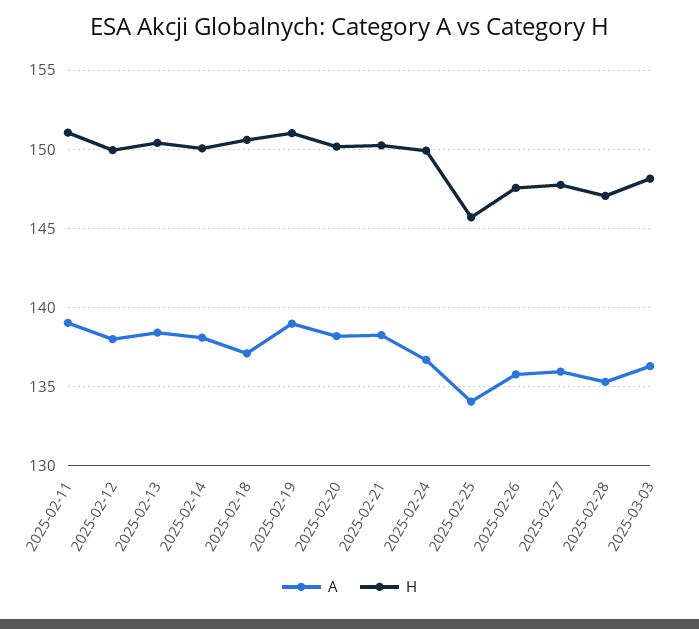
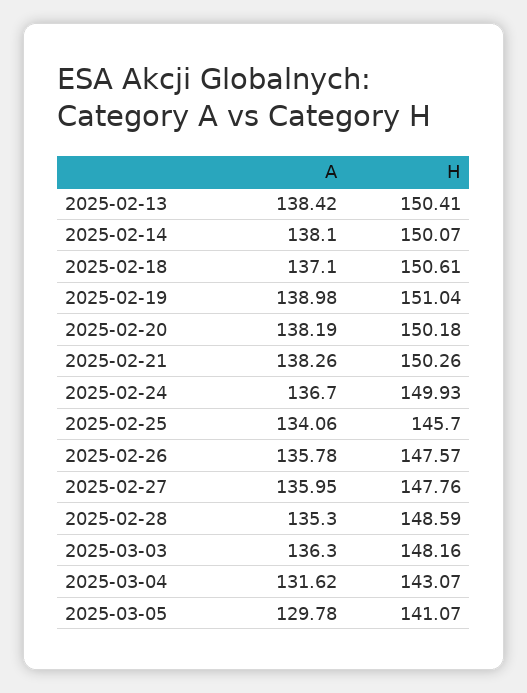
A, 2025-02-11: 139 -> none
H, 2025-02-11: 151 -> none
A, 2025-02-12: 138 -> none
H, 2025-02-12: 150 -> none
H, 2025-02-28: 147 -> 148.59
A, 2025-03-04: none -> 131.62
H, 2025-03-04: none -> 143.07
A, 2025-03-05: none -> 129.78
H, 2025-03-05: none -> 141.07

